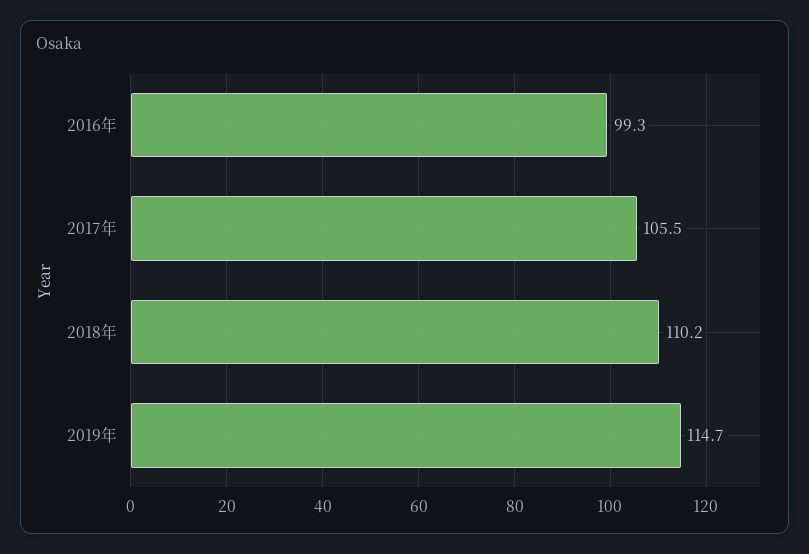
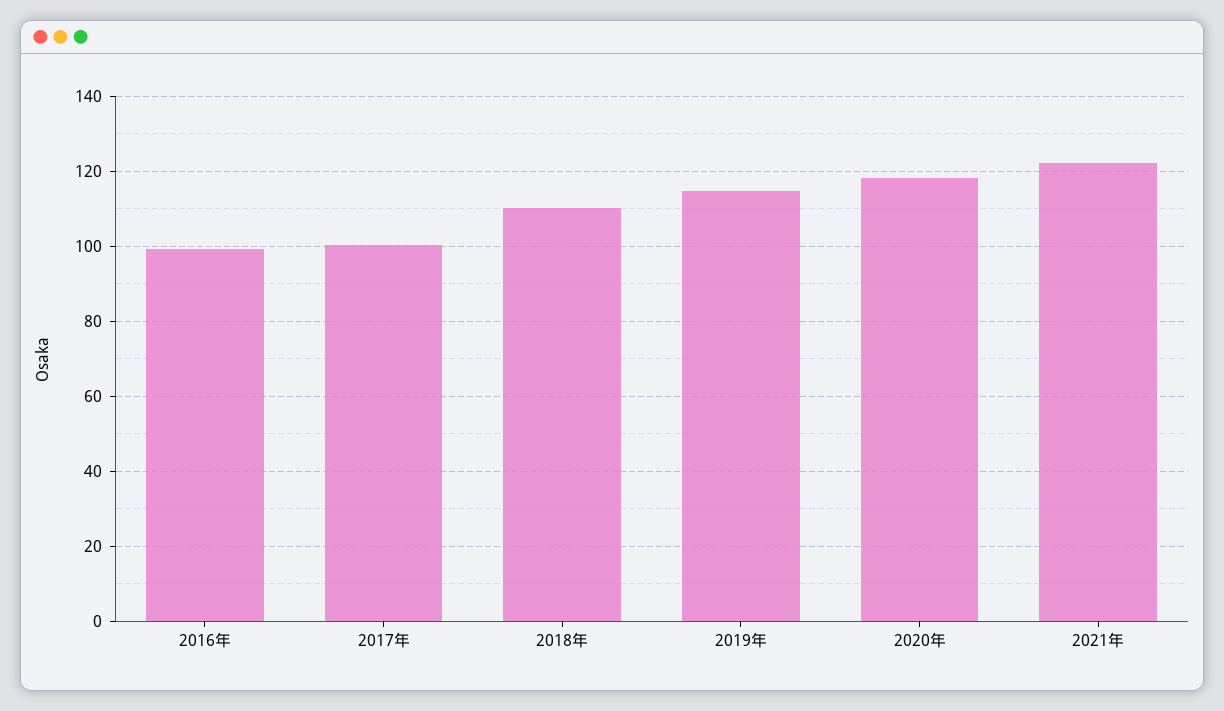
2017年: 105.5 -> 100
2020年: none -> 118
2021年: none -> 122

